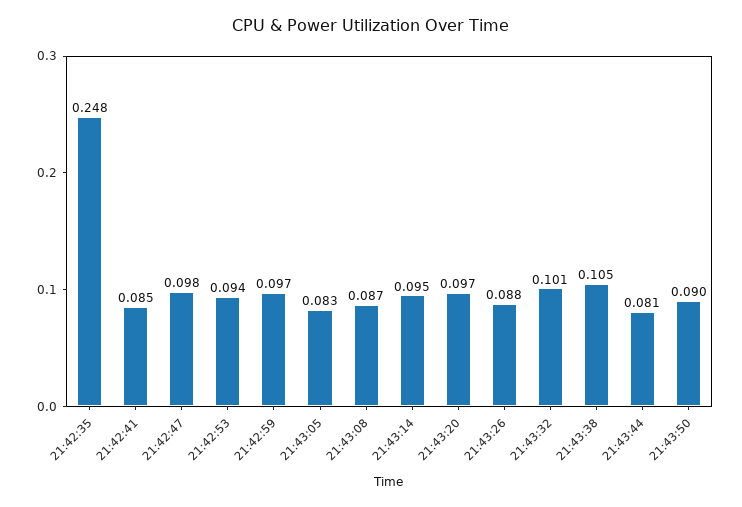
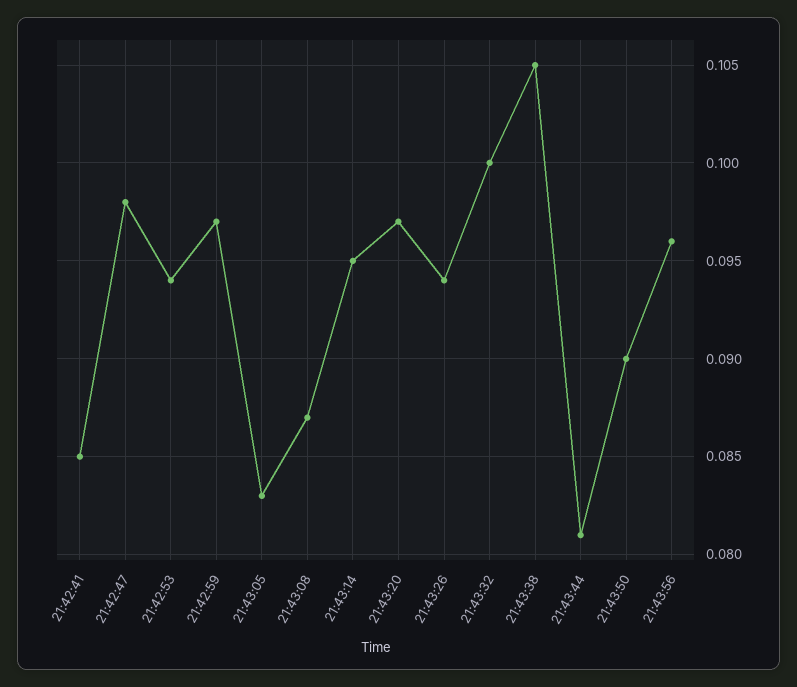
21:42:35: 0.248 -> none
21:43:26: 0.088 -> 0.094
21:43:32: 0.101 -> 0.1
21:43:56: none -> 0.096

